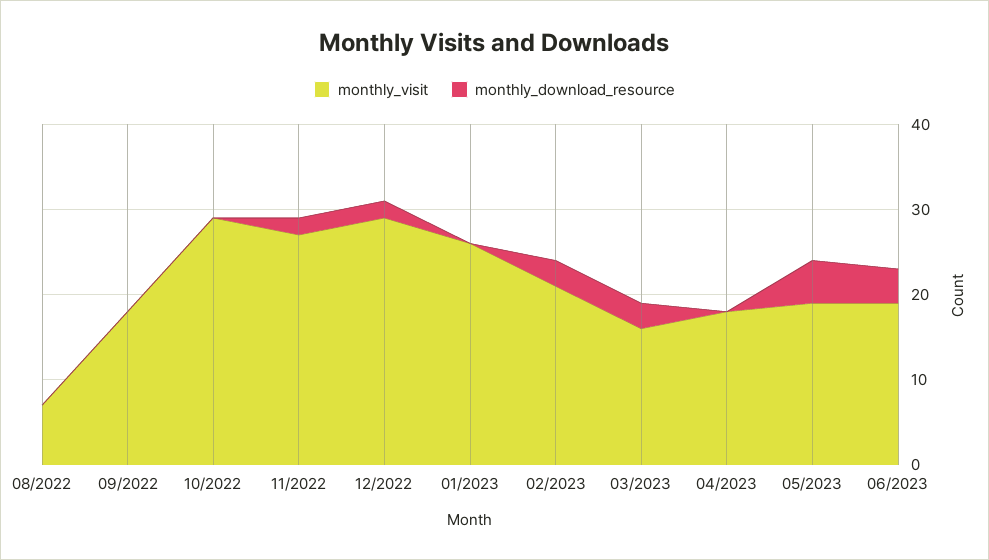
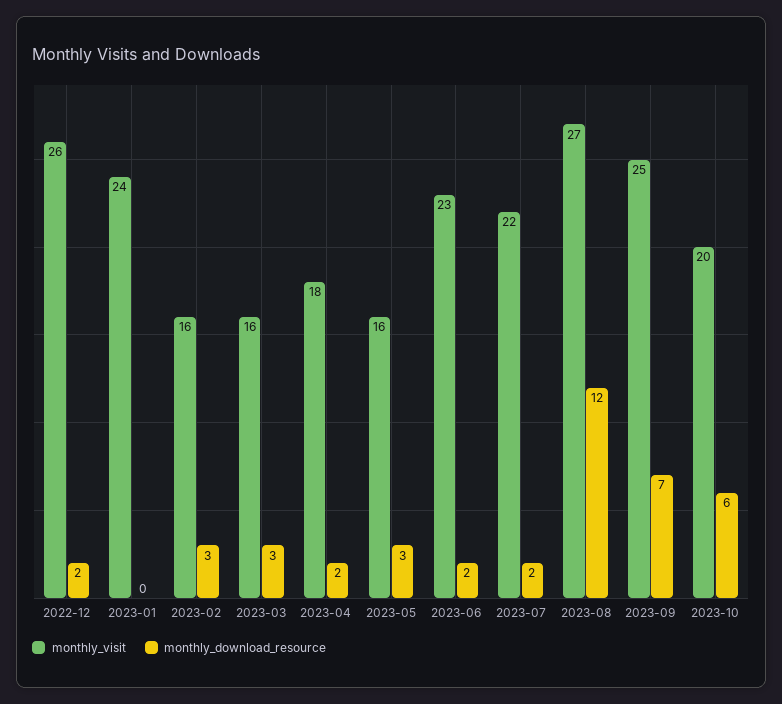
monthly_visit, 08/2022: 7 -> none
monthly_download_resource, 08/2022: 0 -> none
monthly_visit, 09/2022: 18 -> none
monthly_download_resource, 09/2022: 0 -> none
monthly_visit, 10/2022: 29 -> none
monthly_download_resource, 10/2022: 0 -> none
monthly_visit, 11/2022: 27 -> none
monthly_download_resource, 11/2022: 2 -> none
monthly_visit, 12/2022: 29 -> 26
monthly_visit, 01/2023: 26 -> 24
monthly_visit, 02/2023: 21 -> 16
monthly_download_resource, 04/2023: 0 -> 2
monthly_visit, 05/2023: 19 -> 16
monthly_download_resource, 05/2023: 5 -> 3
monthly_visit, 06/2023: 19 -> 23
monthly_download_resource, 06/2023: 4 -> 2
monthly_visit, 2023-07: none -> 22
monthly_download_resource, 2023-07: none -> 2
monthly_visit, 2023-08: none -> 27
monthly_download_resource, 2023-08: none -> 12
monthly_visit, 2023-09: none -> 25
monthly_download_resource, 2023-09: none -> 7
monthly_visit, 2023-10: none -> 20
monthly_download_resource, 2023-10: none -> 6

